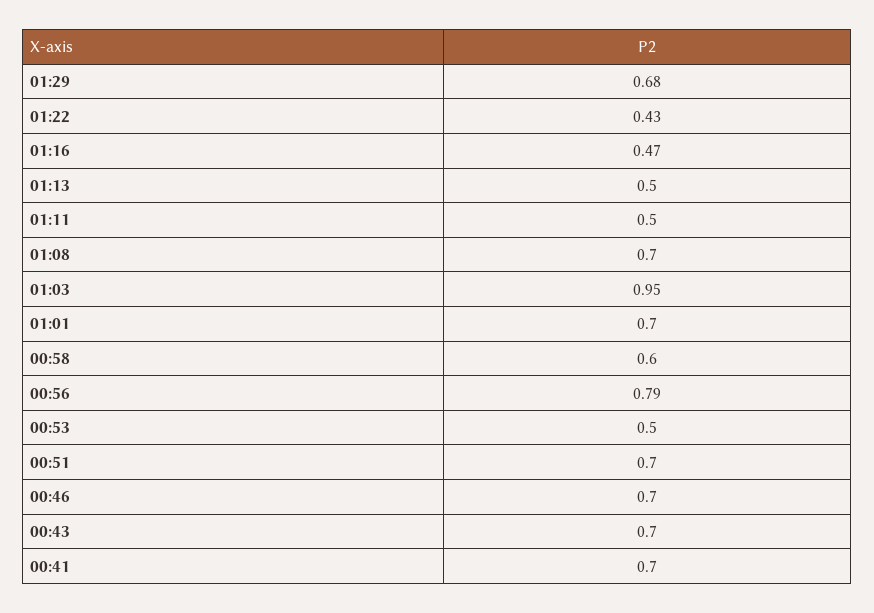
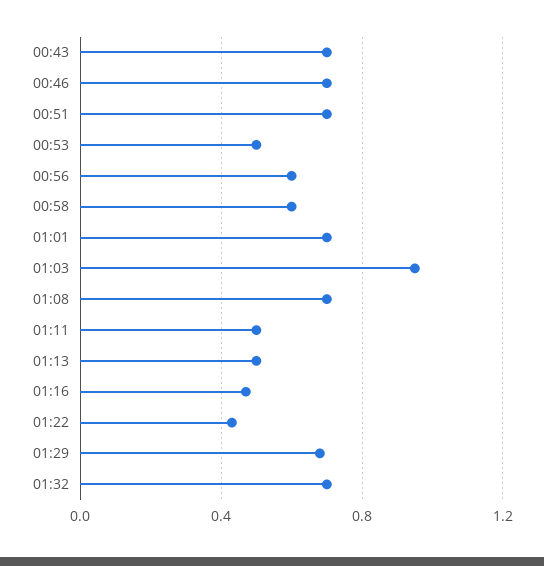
00:56: 0.79 -> 0.6
00:41: 0.7 -> none
01:32: none -> 0.7

